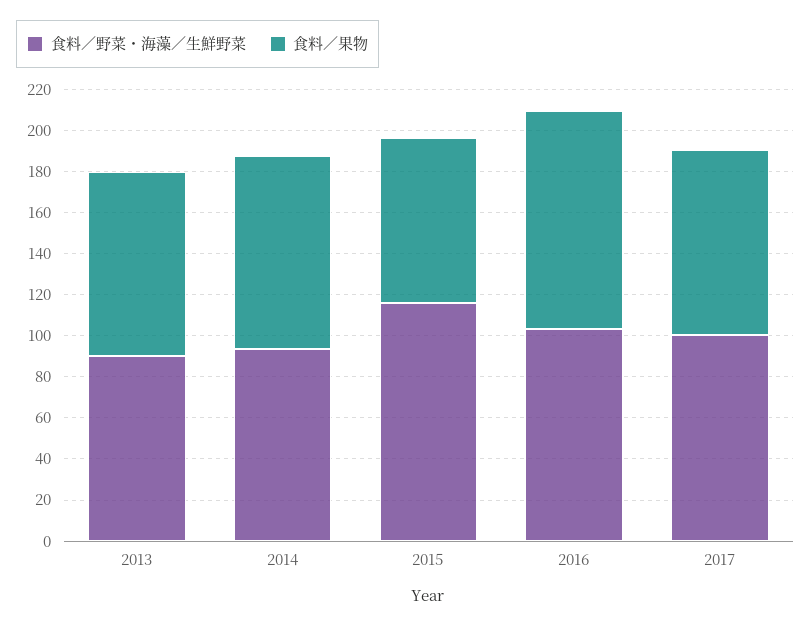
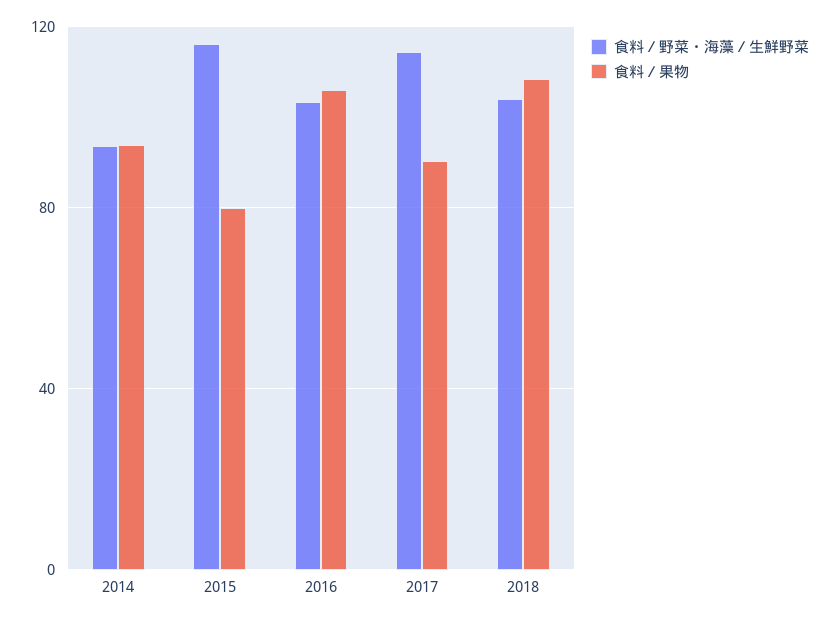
食料／野菜・海藻／生鮮野菜, 2013: 90 -> none
食料／果物, 2013: 90 -> none
食料／野菜・海藻／生鮮野菜, 2017: 100 -> 115
食料／野菜・海藻／生鮮野菜, 2018: none -> 105
食料／果物, 2018: none -> 110

